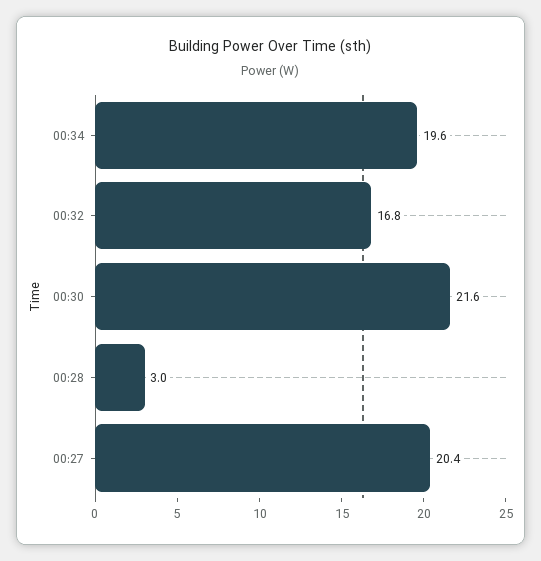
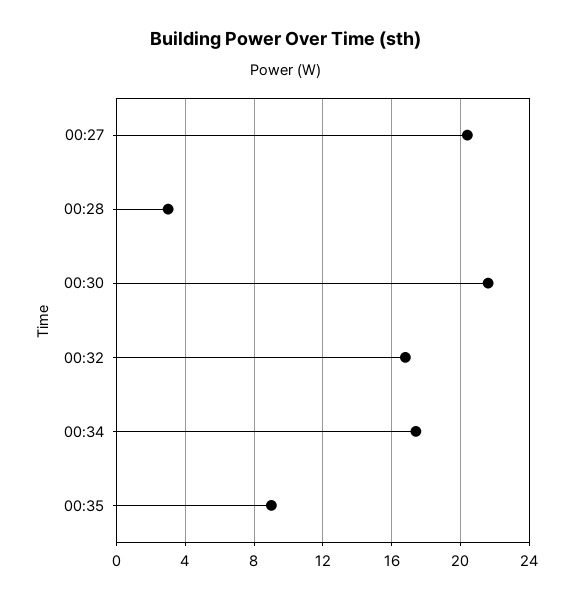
00:34: 19.6 -> 17.5
00:35: none -> 9

